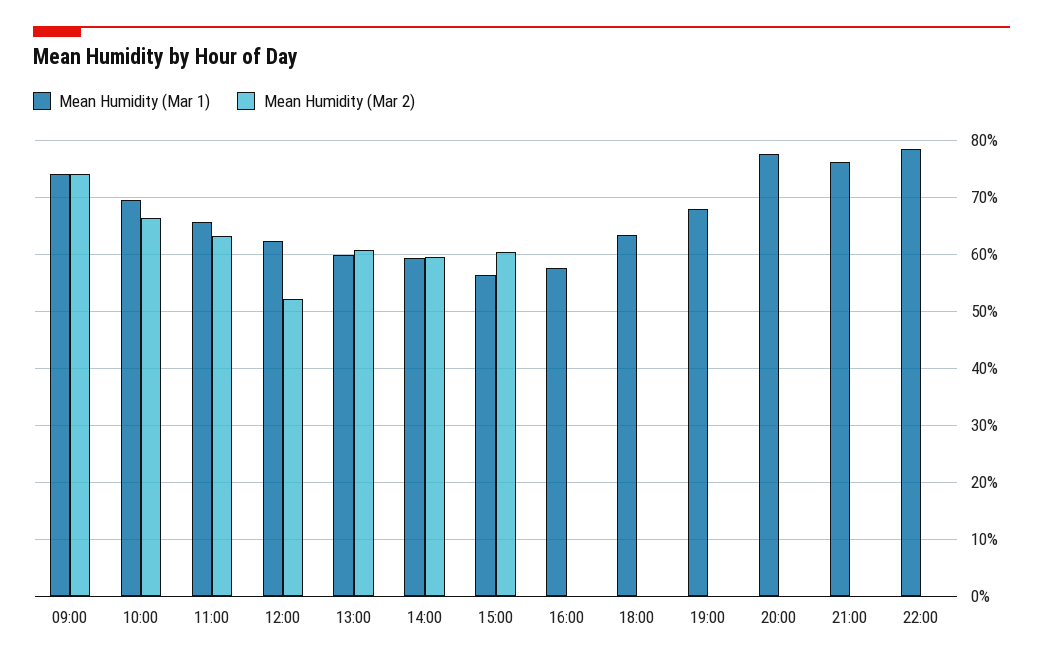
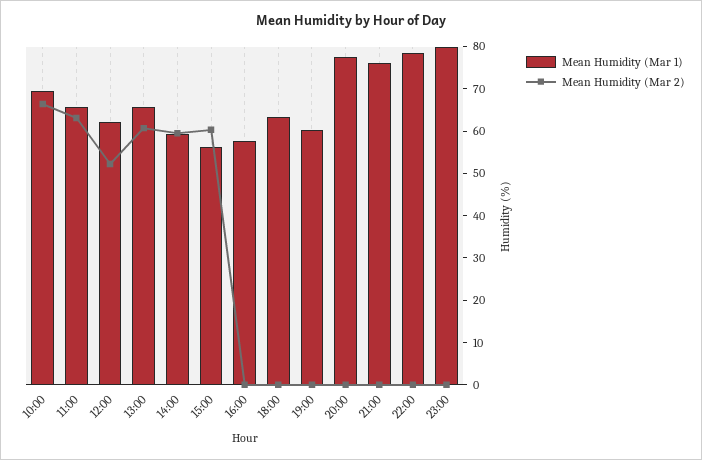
Mean Humidity (Mar 1), 09:00: 74 -> none
Mean Humidity (Mar 2), 09:00: 74 -> none
Mean Humidity (Mar 1), 13:00: 60 -> 66
Mean Humidity (Mar 1), 19:00: 68 -> 60
Mean Humidity (Mar 1), 23:00: none -> 80
Mean Humidity (Mar 2), 23:00: none -> 0

